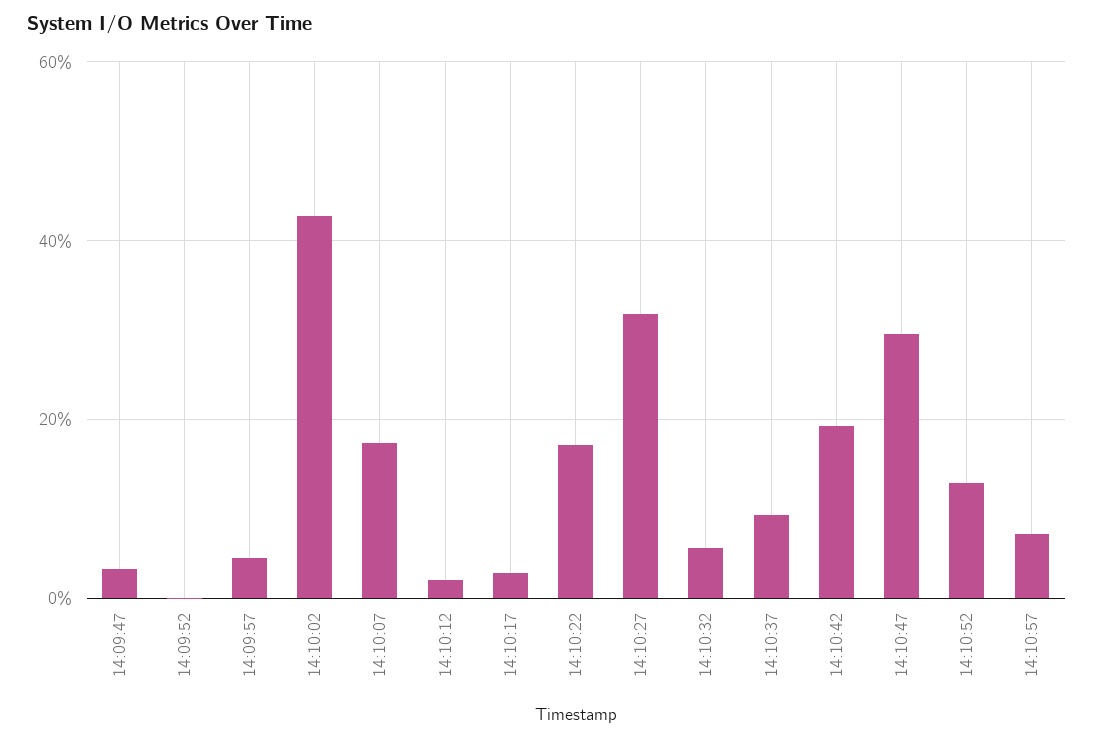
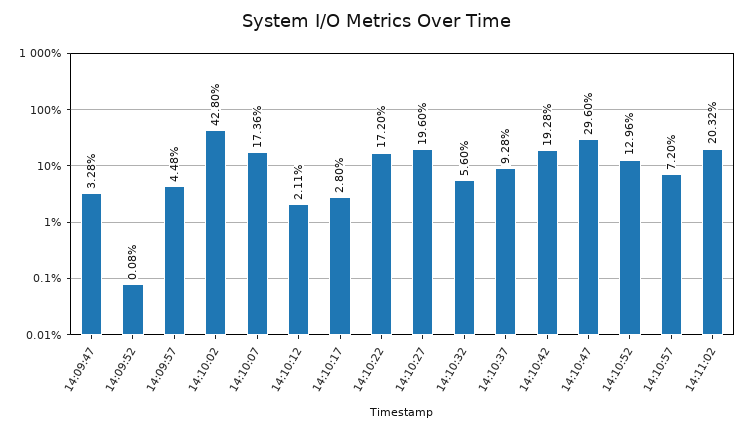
14:10:27: 32 -> 19.6
14:11:02: none -> 20.32

